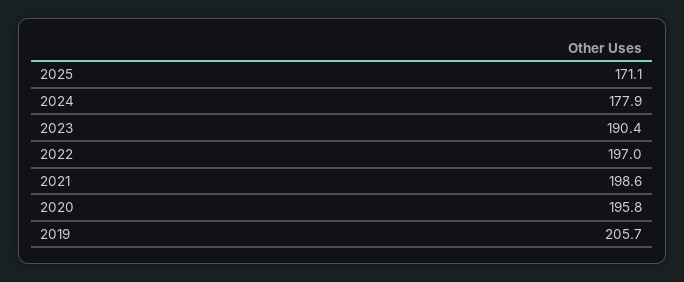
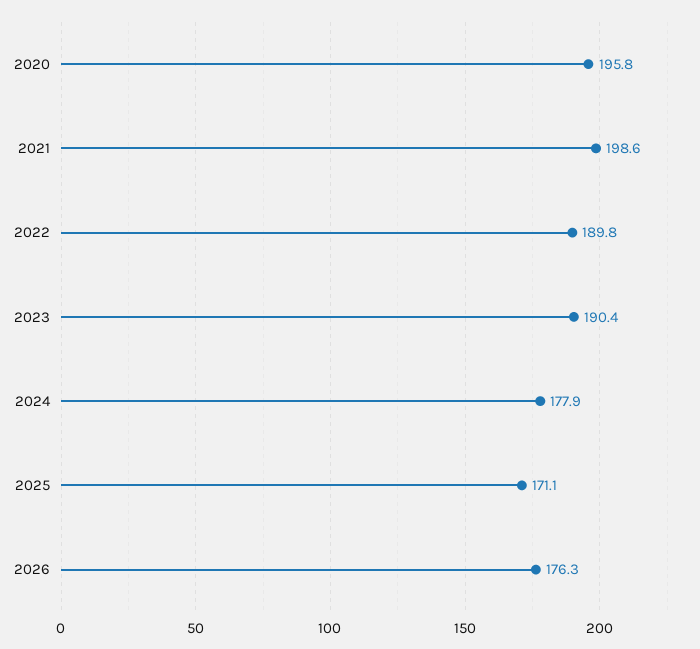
2022: 197 -> 189.8
2019: 205.7 -> none
2026: none -> 176.3

